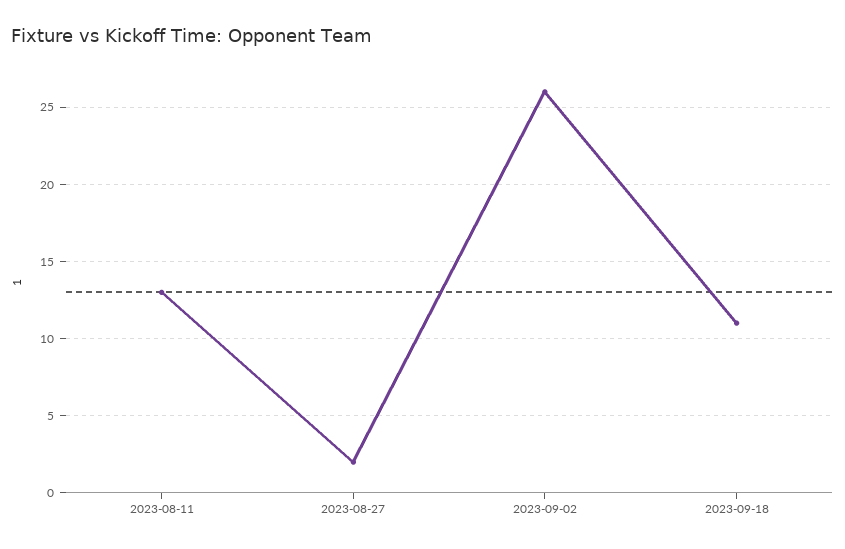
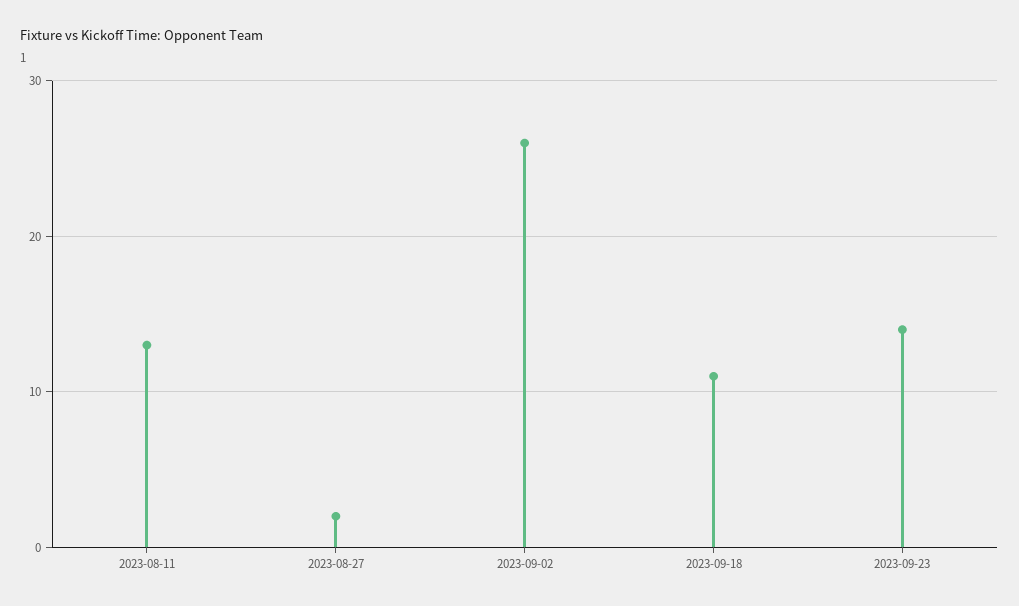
2023-09-23: none -> 14

